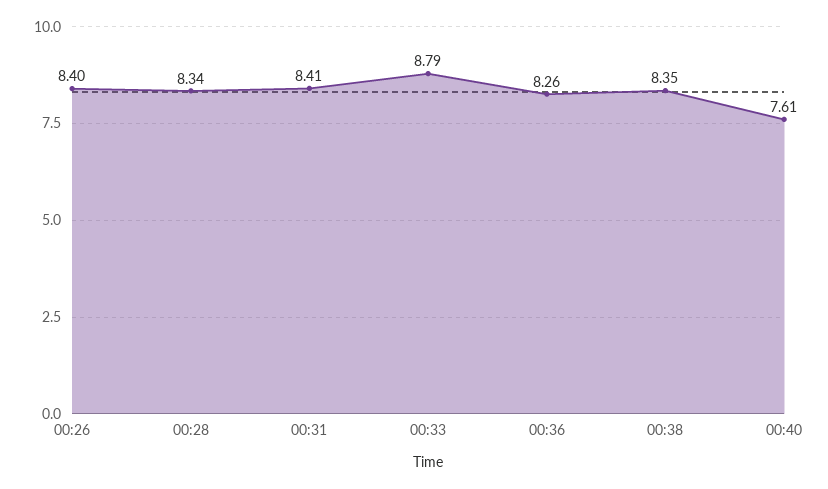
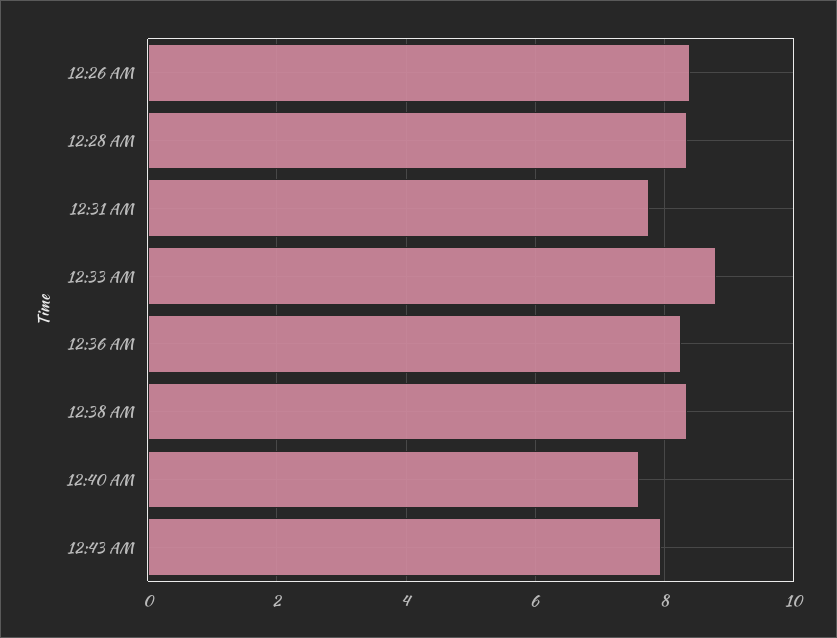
00:31: 8.41 -> 7.8
12:43 AM: none -> 8

